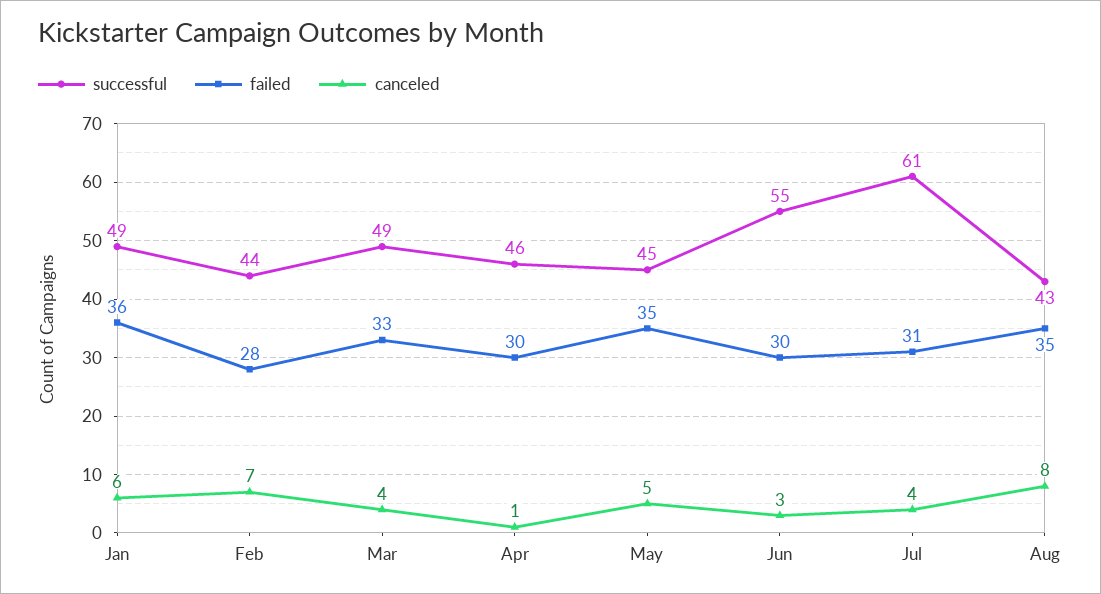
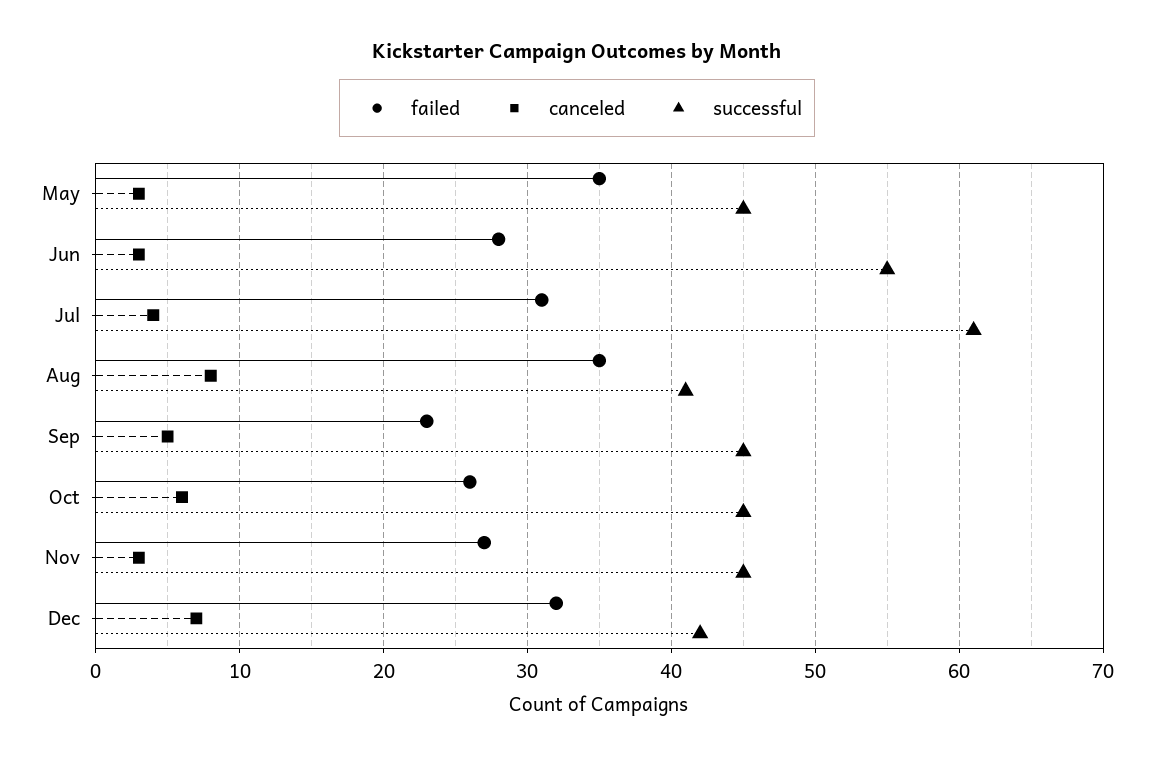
successful, Jan: 49 -> none
failed, Jan: 36 -> none
canceled, Jan: 6 -> none
successful, Feb: 44 -> none
failed, Feb: 28 -> none
canceled, Feb: 7 -> none
successful, Mar: 49 -> none
failed, Mar: 33 -> none
canceled, Mar: 4 -> none
successful, Apr: 46 -> none
failed, Apr: 30 -> none
canceled, Apr: 1 -> none
canceled, May: 5 -> 3
failed, Jun: 30 -> 28
successful, Aug: 43 -> 41
failed, Sep: none -> 23
canceled, Sep: none -> 5
successful, Sep: none -> 45
failed, Oct: none -> 26
canceled, Oct: none -> 6
successful, Oct: none -> 45
failed, Nov: none -> 27
canceled, Nov: none -> 3
successful, Nov: none -> 45
failed, Dec: none -> 32
canceled, Dec: none -> 7
successful, Dec: none -> 42

